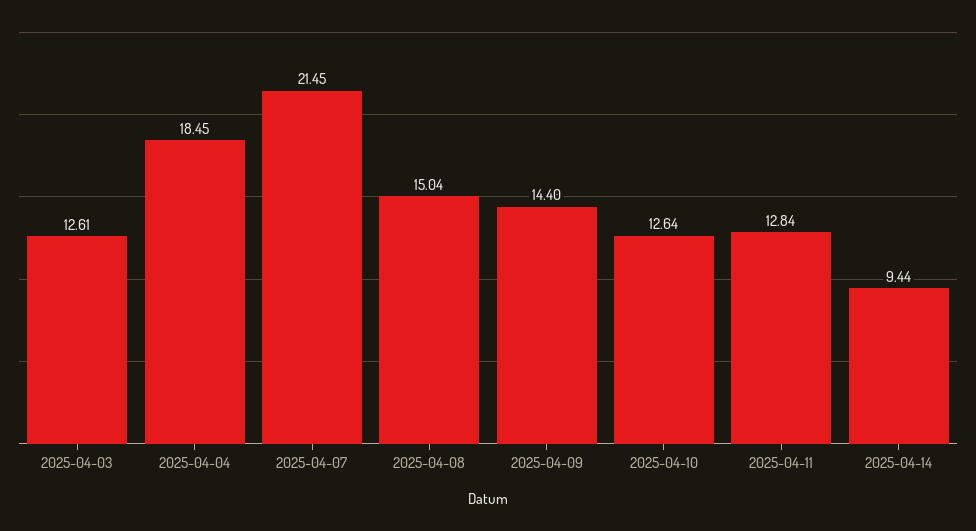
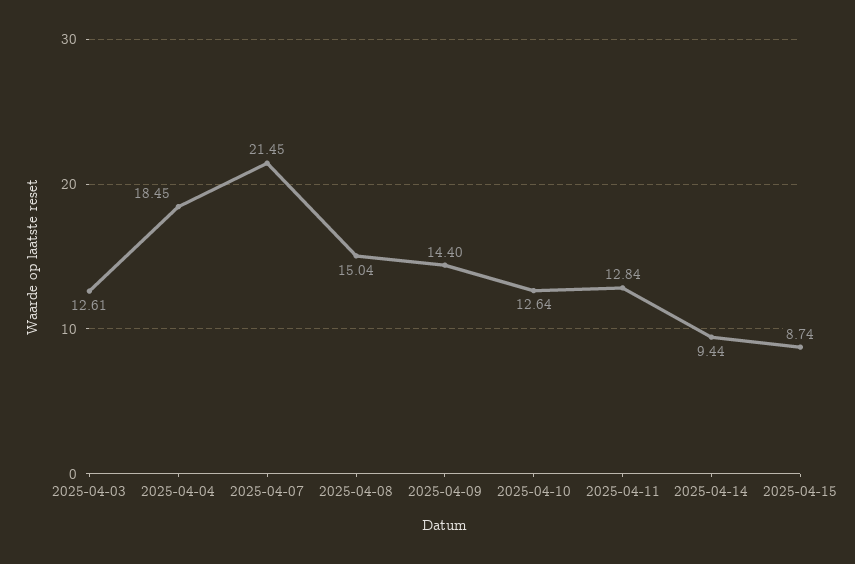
2025-04-15: none -> 8.74

